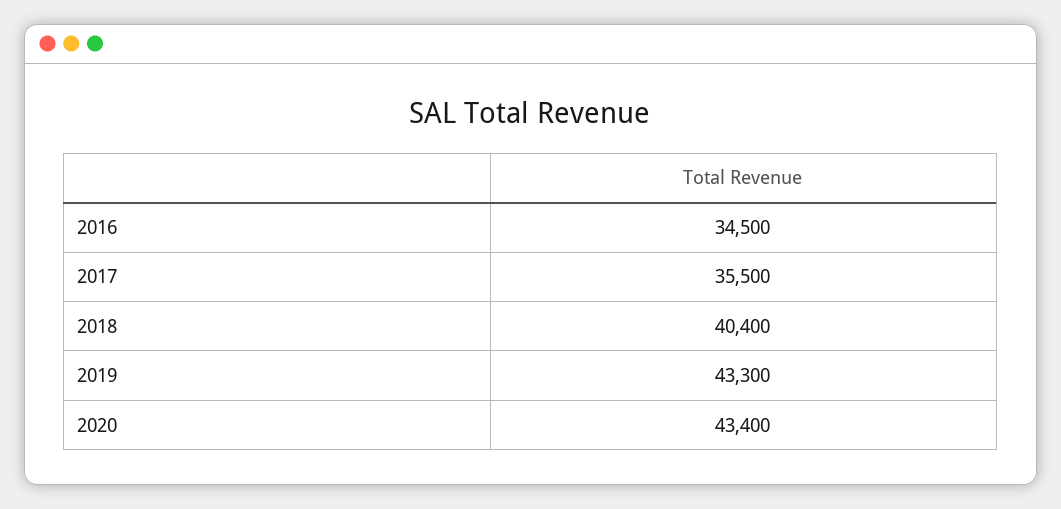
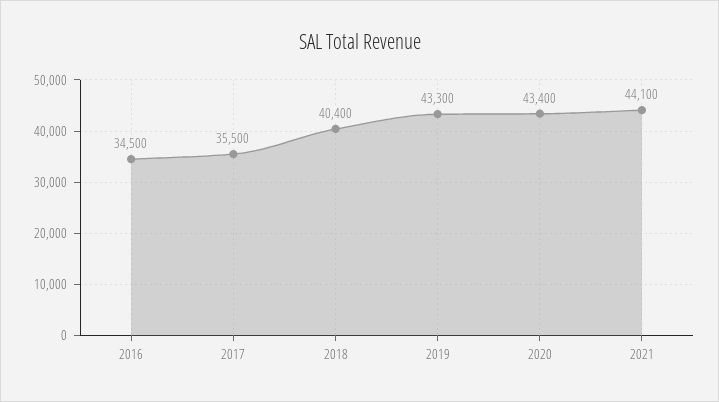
2021: none -> 44100

